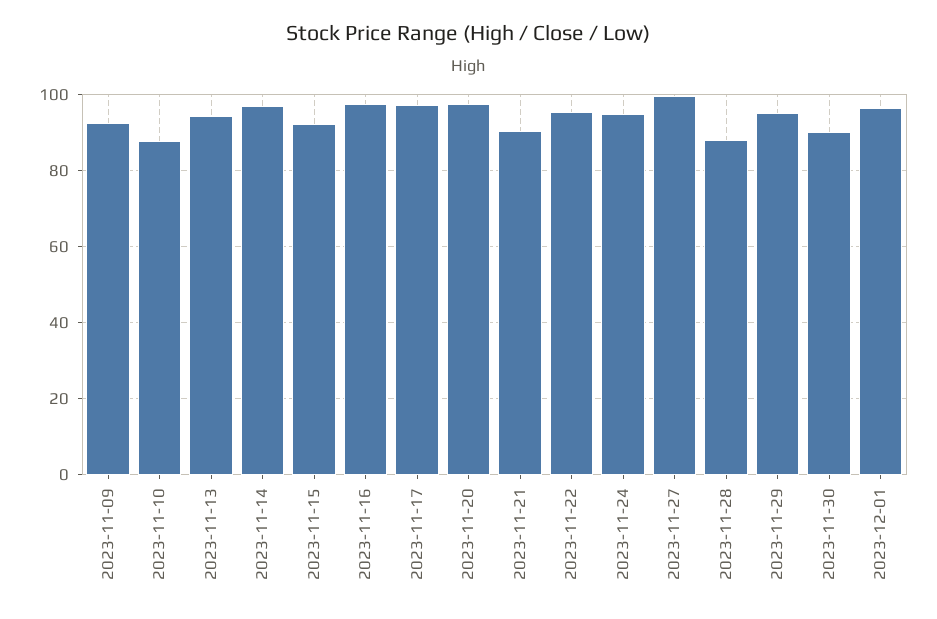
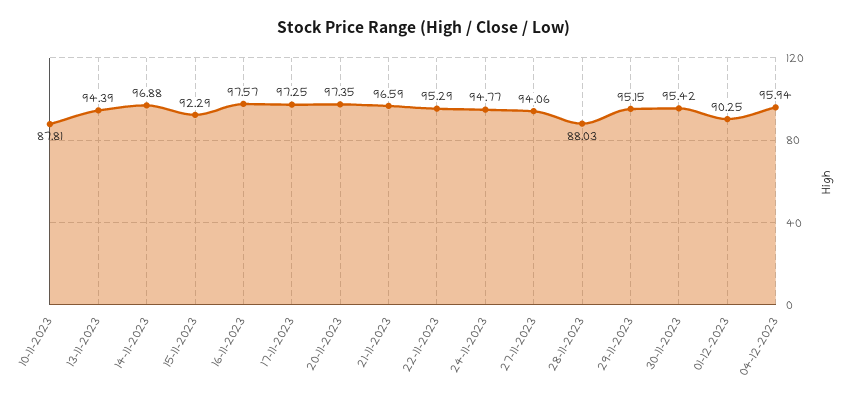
2023-11-09: 92 -> none
2023-11-21: 90 -> 96.59
2023-11-27: 100 -> 94.06
2023-11-30: 90 -> 95.42
2023-12-01: 96 -> 90.25
04-12-2023: none -> 95.94

